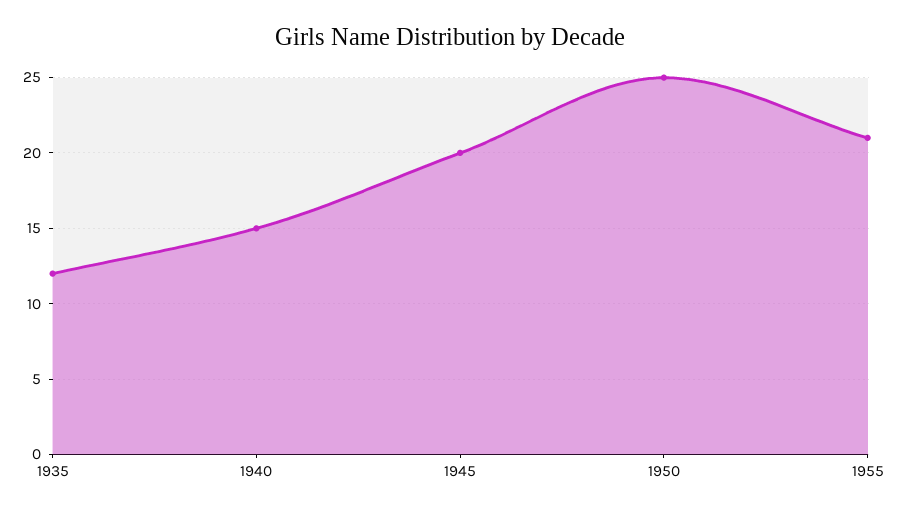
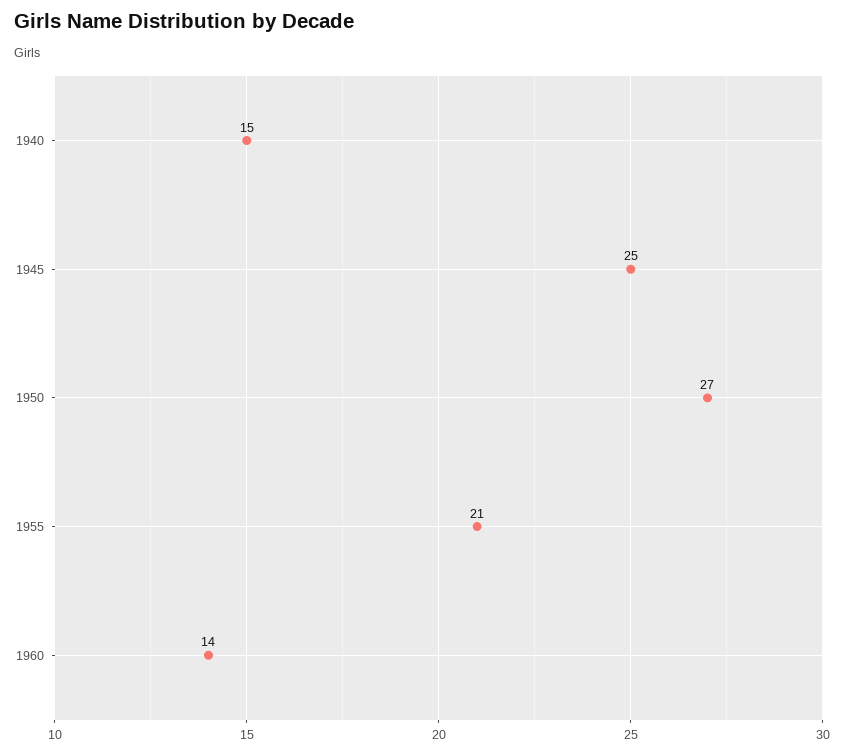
1935: 12 -> none
1945: 20 -> 25
1950: 25 -> 27
1960: none -> 14

